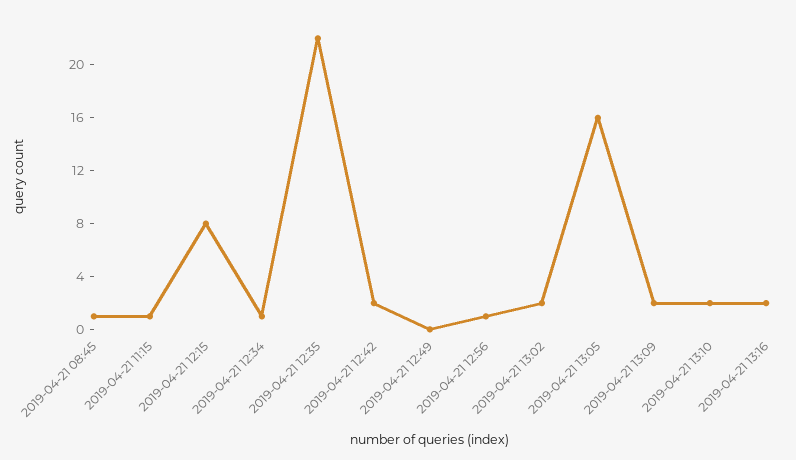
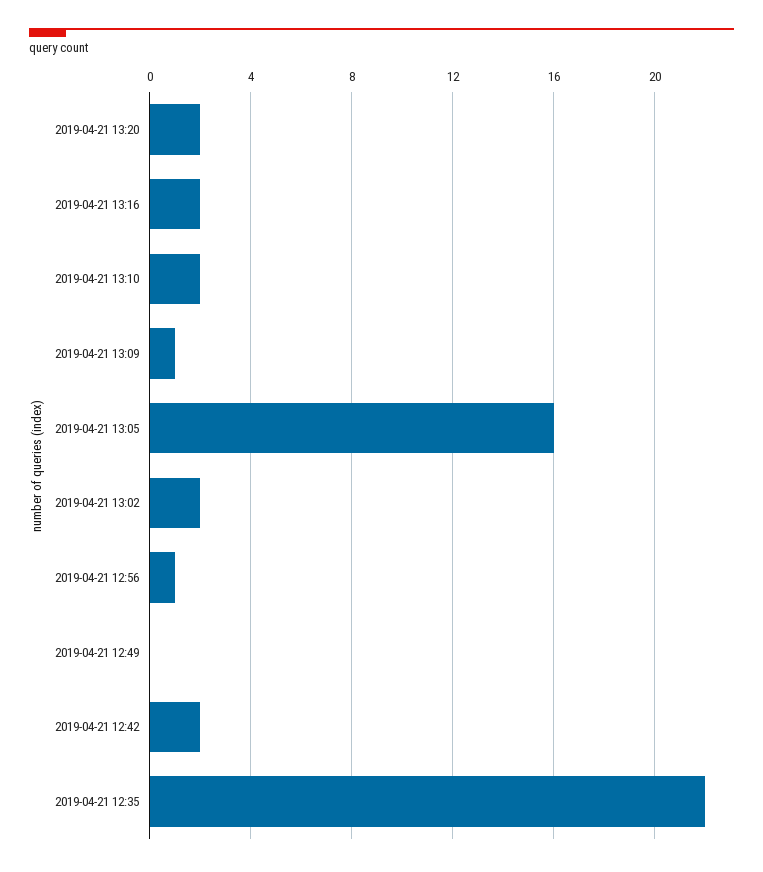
2019-04-21 08:45: 1 -> none
2019-04-21 11:15: 1 -> none
2019-04-21 12:15: 8 -> none
2019-04-21 12:34: 1 -> none
2019-04-21 13:09: 2 -> 1
2019-04-21 13:20: none -> 2

